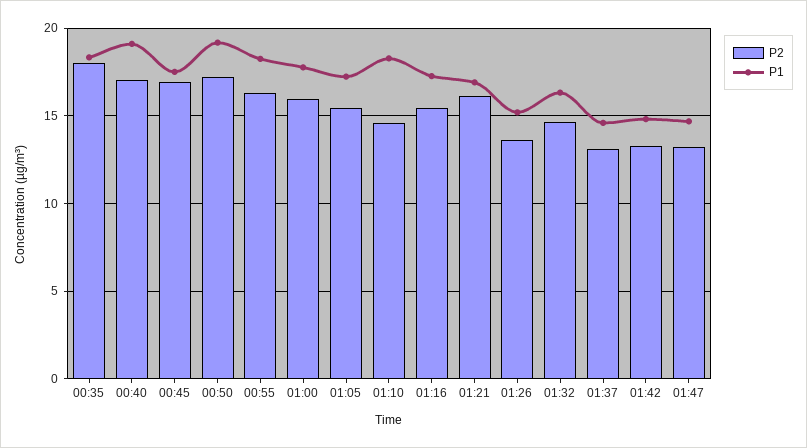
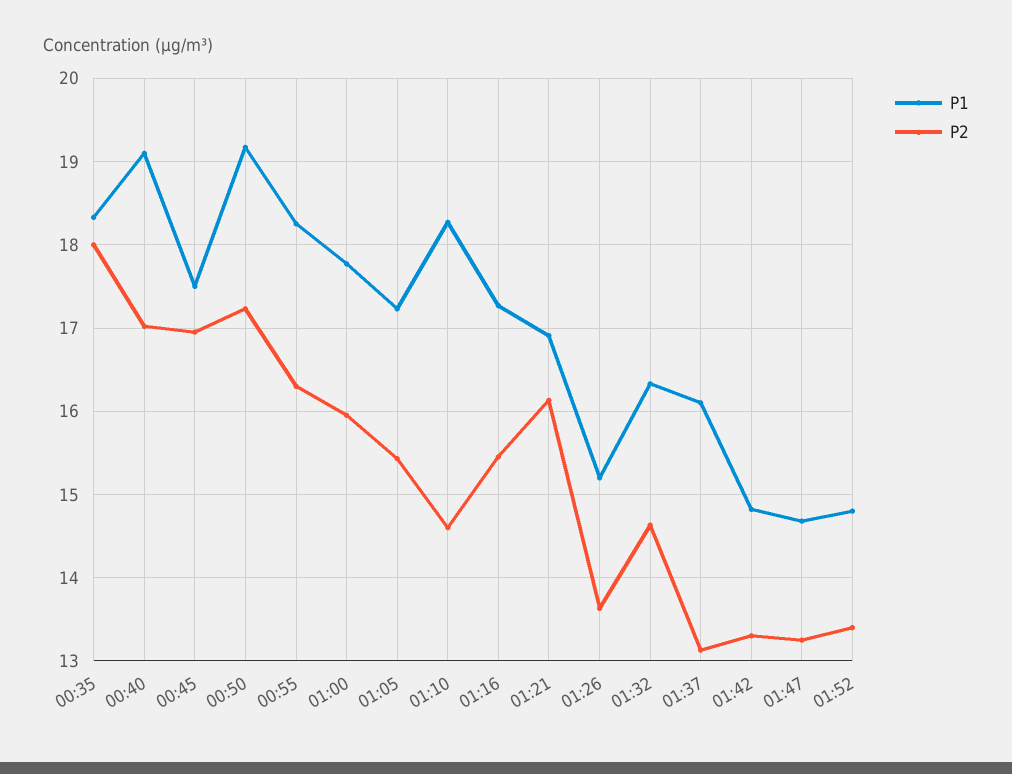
P1, 01:37: 14.5 -> 16.1
P1, 01:52: none -> 14.8
P2, 01:52: none -> 13.4

